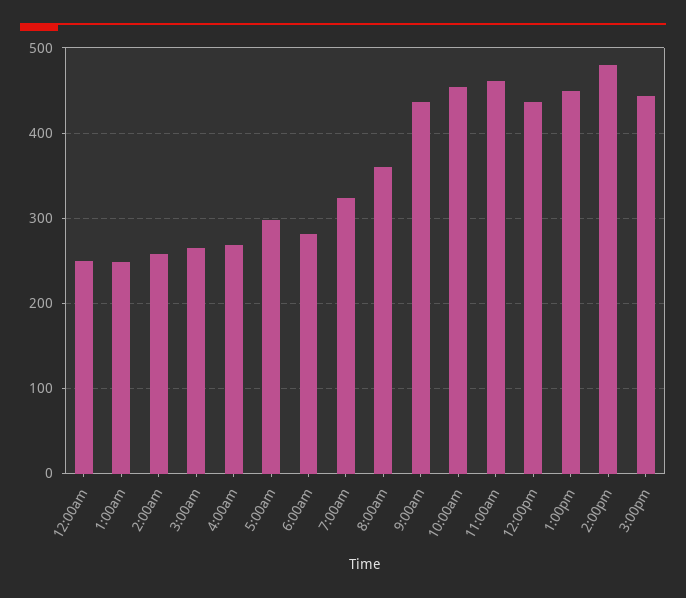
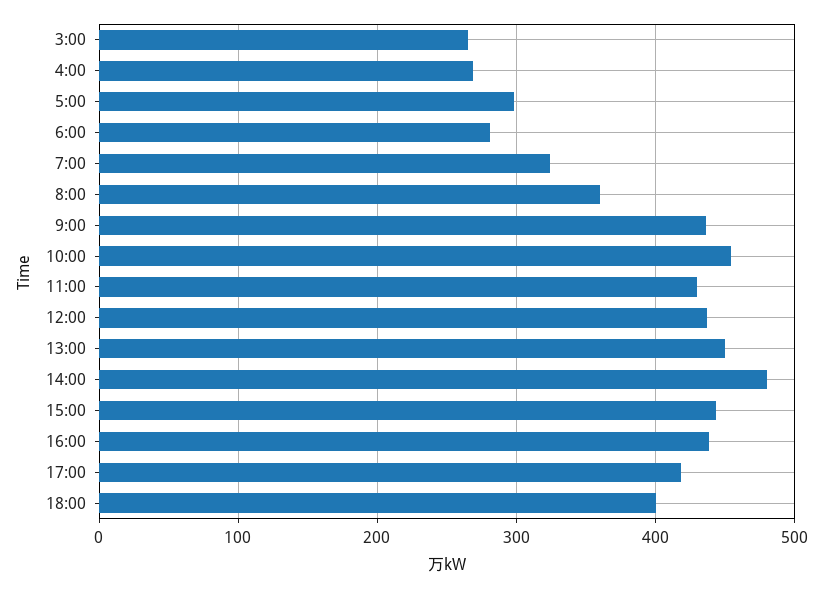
12:00am: 250 -> none
1:00am: 250 -> none
2:00am: 260 -> none
11:00am: 460 -> 430
16:00: none -> 440
17:00: none -> 420
18:00: none -> 400

